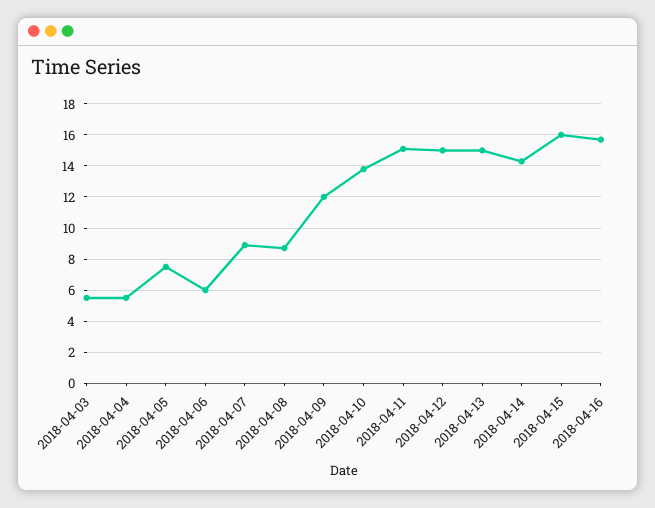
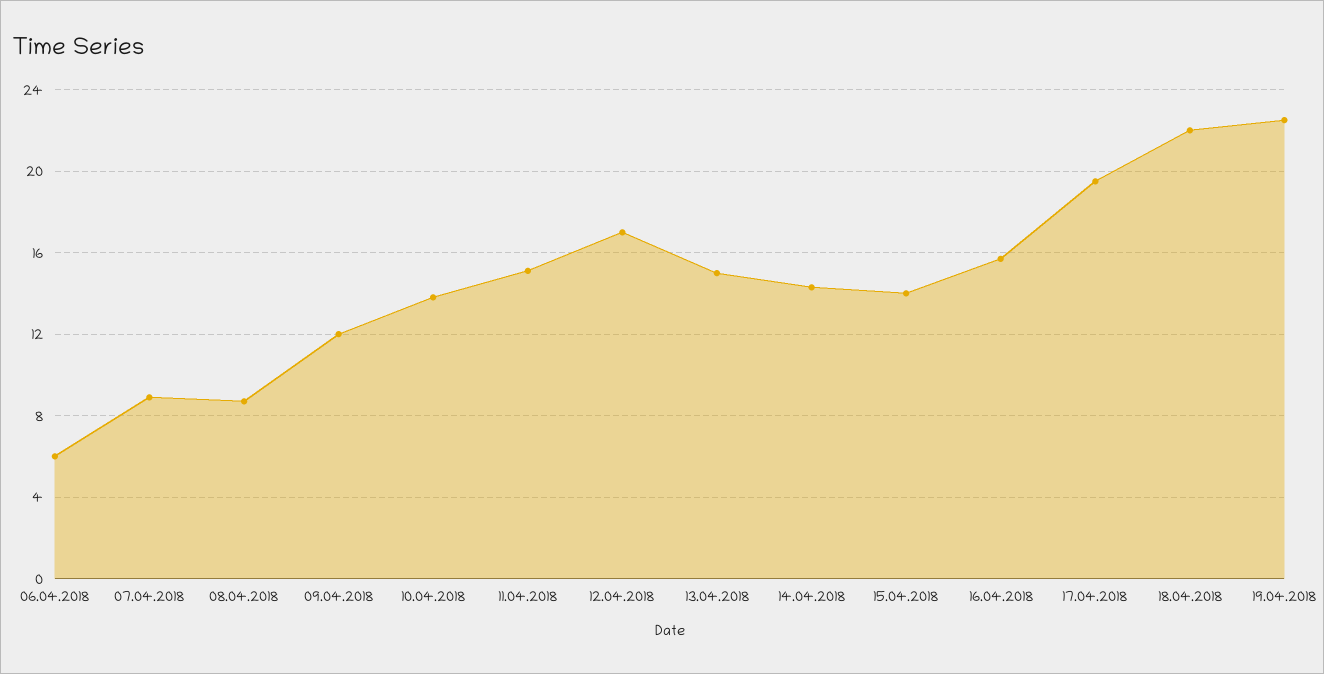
2018-04-03: 5.5 -> none
2018-04-04: 5.5 -> none
2018-04-05: 7.5 -> none
2018-04-12: 15 -> 17
2018-04-15: 16 -> 14
17.04.2018: none -> 19.5
18.04.2018: none -> 22
19.04.2018: none -> 22.5

